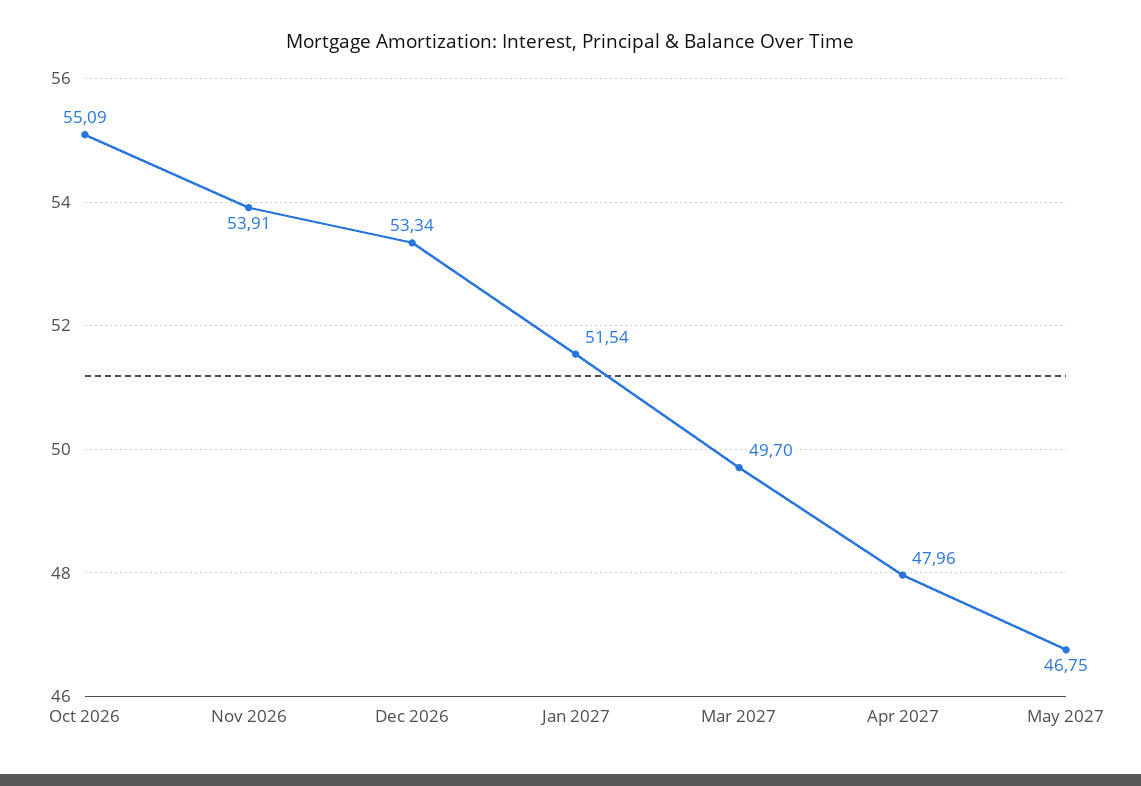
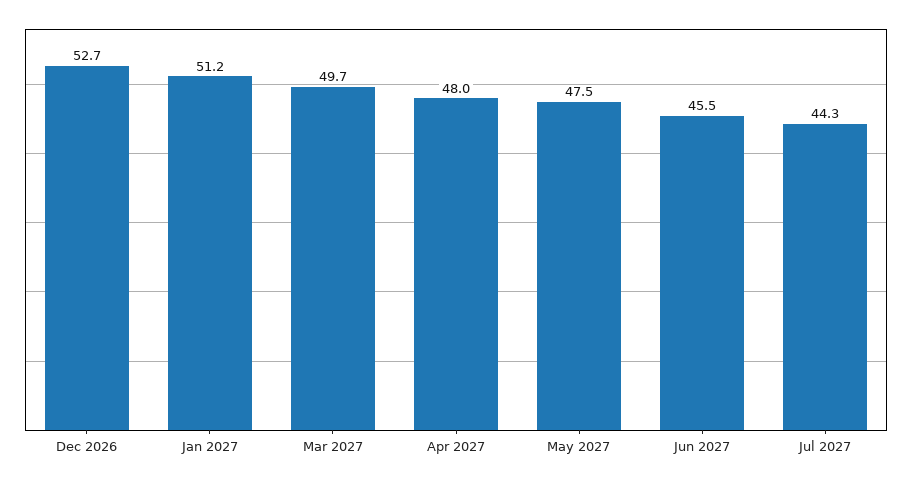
Oct 2026: 55.09 -> none
Nov 2026: 53.91 -> none
Dec 2026: 53.34 -> 52.7
Jan 2027: 51.54 -> 51.2
May 2027: 46.75 -> 47.5
Jun 2027: none -> 45.5
Jul 2027: none -> 44.3

